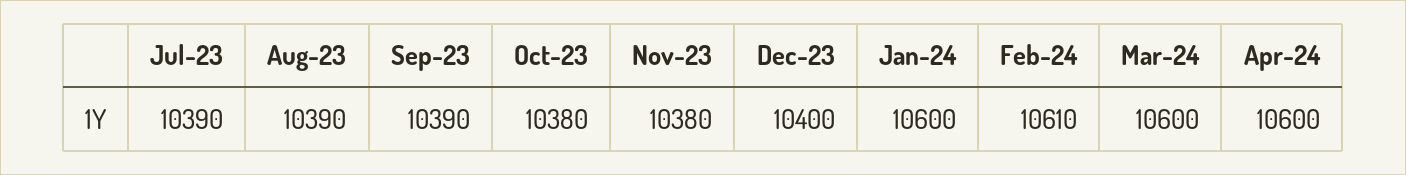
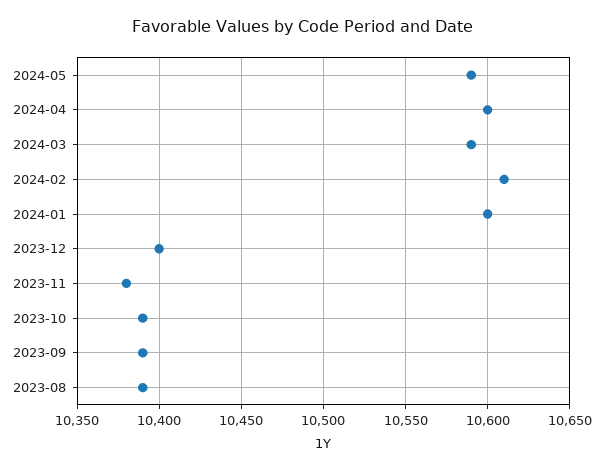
Jul-23: 10390 -> none
Oct-23: 10380 -> 10390
Mar-24: 10600 -> 10590
2024-05: none -> 10590

